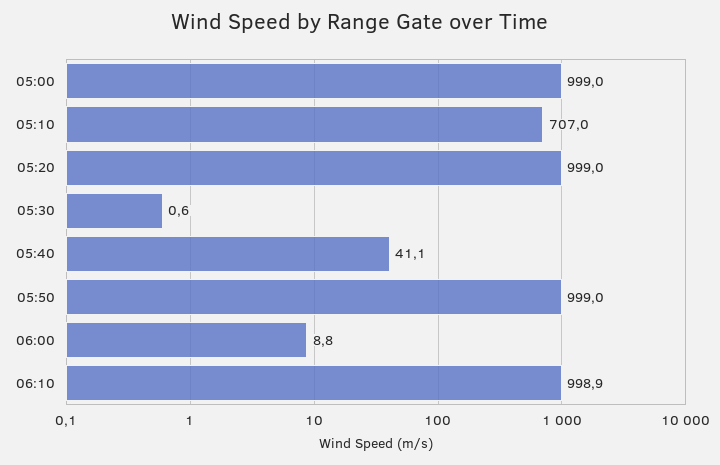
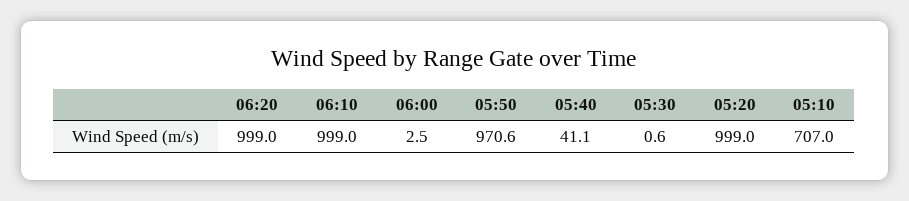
05:00: 999 -> none
05:50: 999 -> 970.6
06:00: 8.8 -> 2.5
06:10: 998.9 -> 999
06:20: none -> 999

